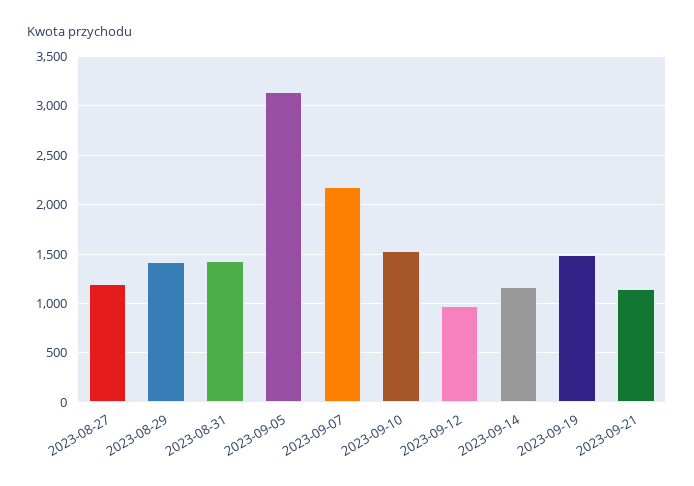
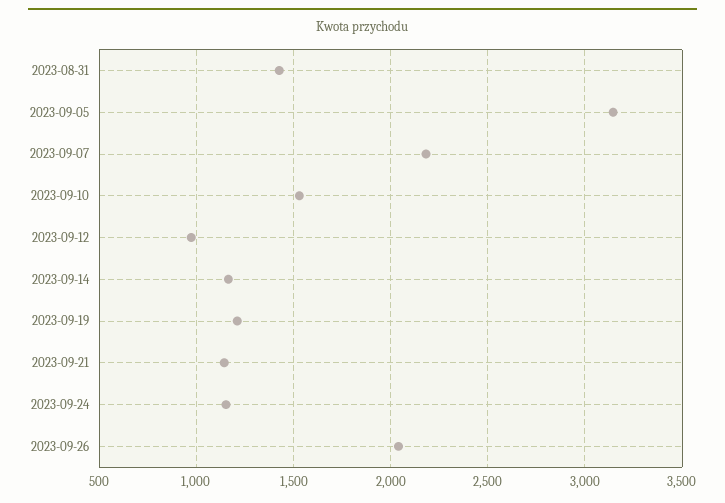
2023-08-27: 1200 -> none
2023-08-29: 1400 -> none
2023-09-19: 1500 -> 1200
2023-09-24: none -> 1150
2023-09-26: none -> 2050

